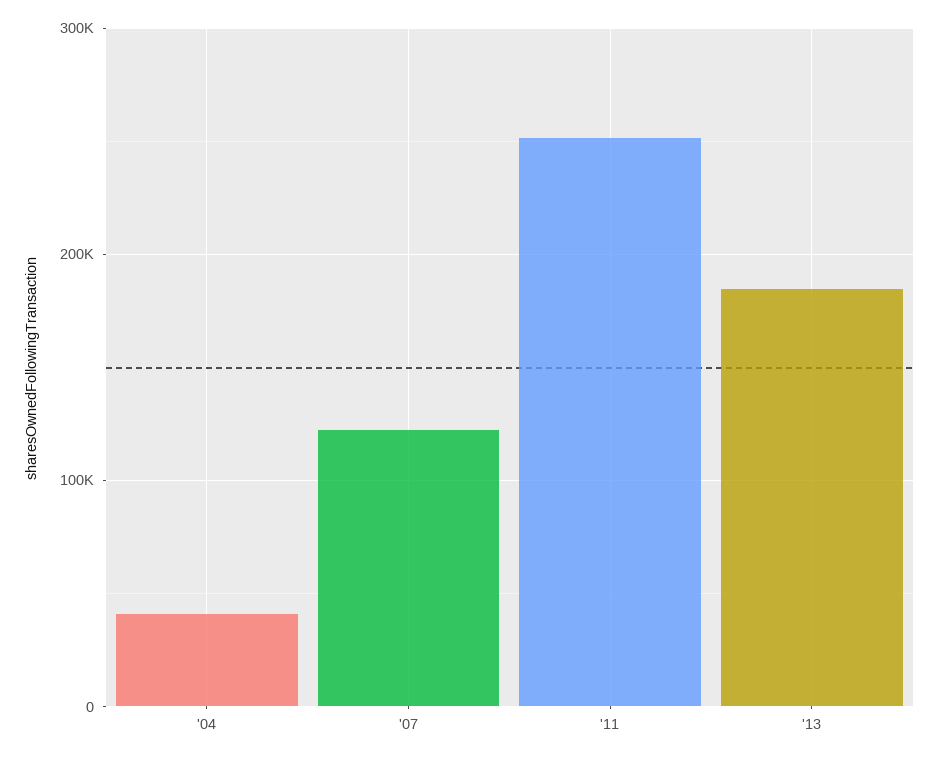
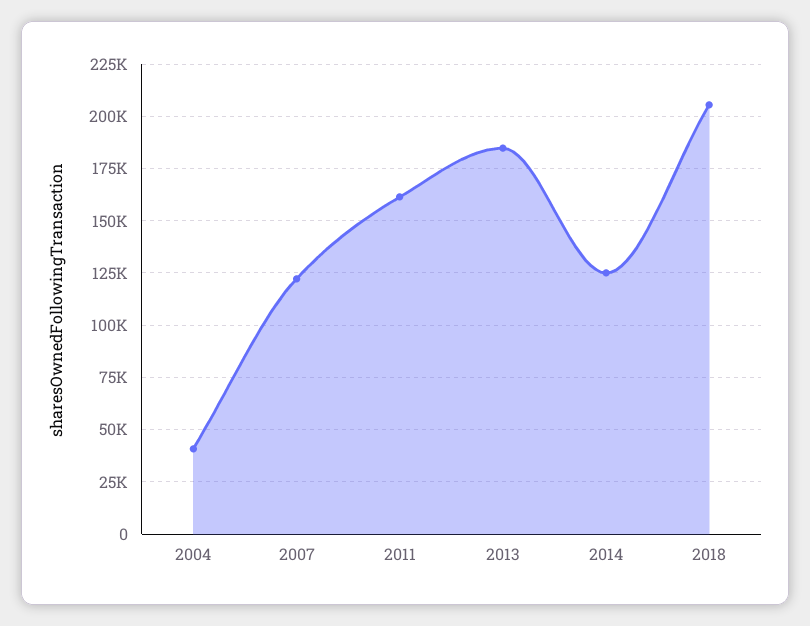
'11: 250000 -> 160000
2014: none -> 125000
2018: none -> 205000

